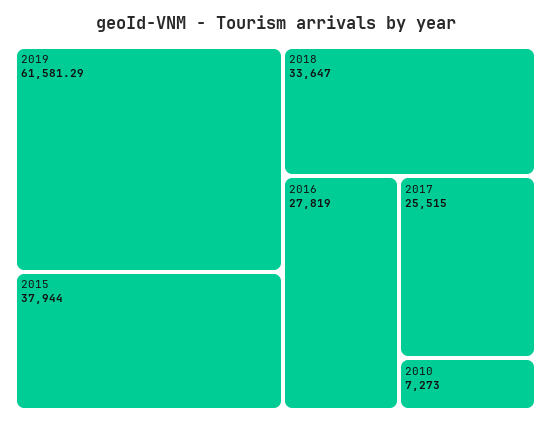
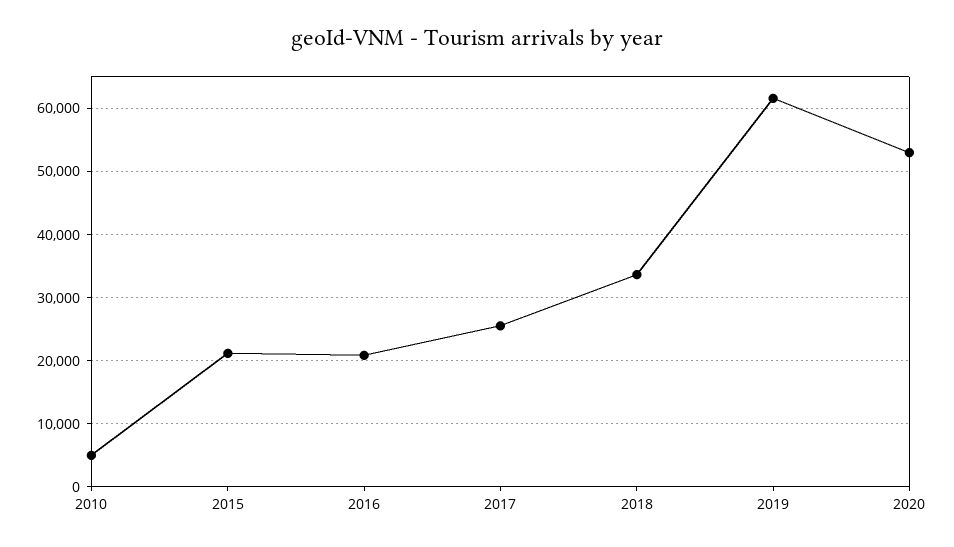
2015: 37944 -> 21000
2016: 27819 -> 21000
2010: 7273 -> 5000
2020: none -> 53000

